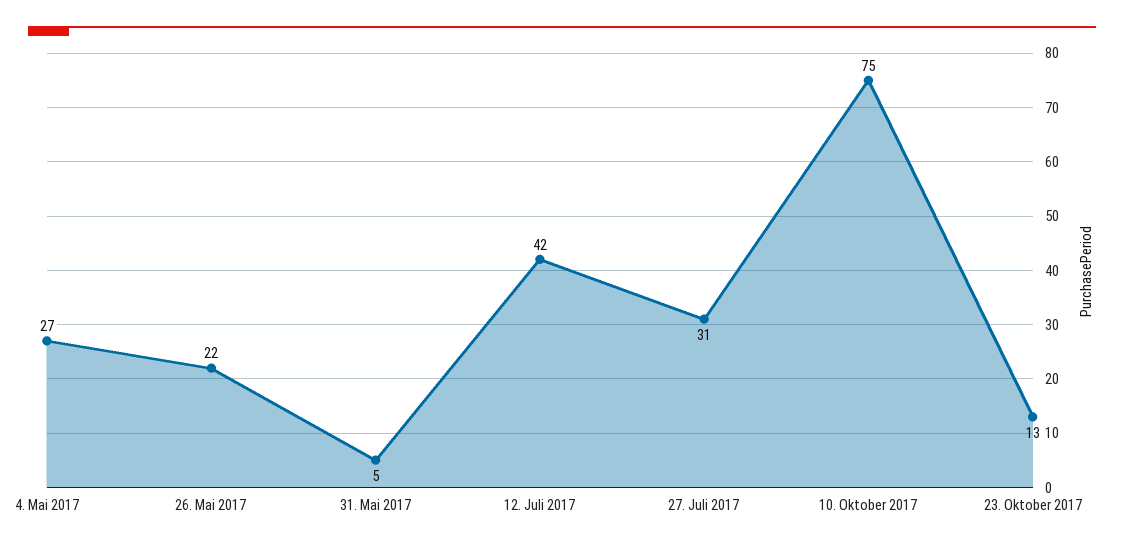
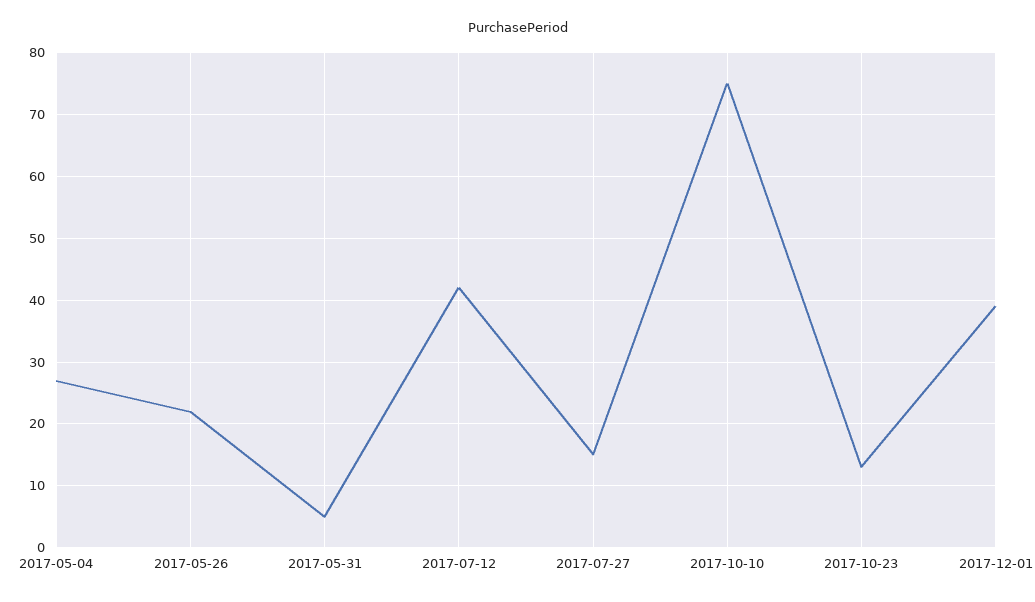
27. Juli 2017: 31 -> 15
2017-12-01: none -> 39

